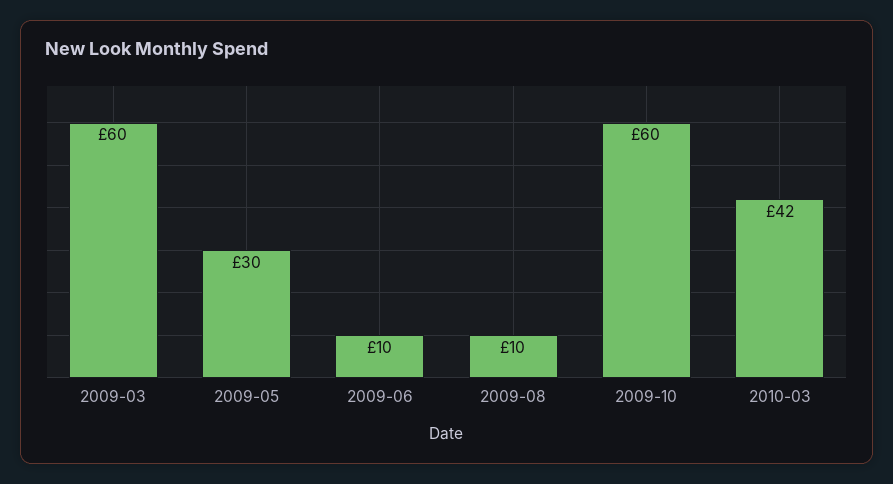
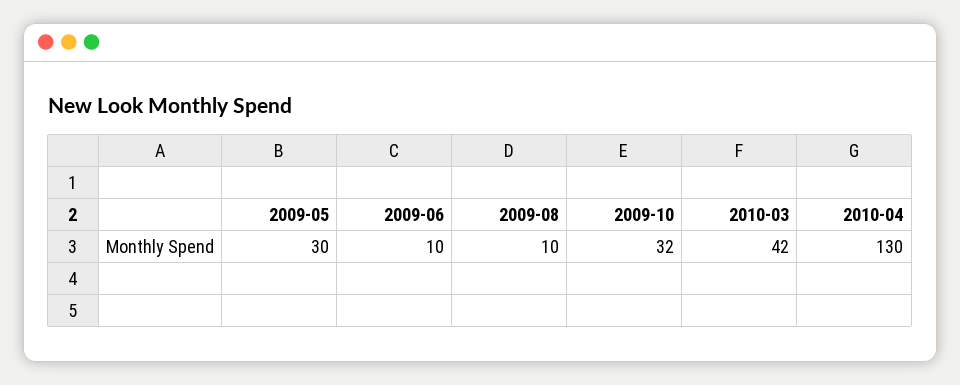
2009-03: 60 -> none
2009-10: 60 -> 32
2010-04: none -> 130

